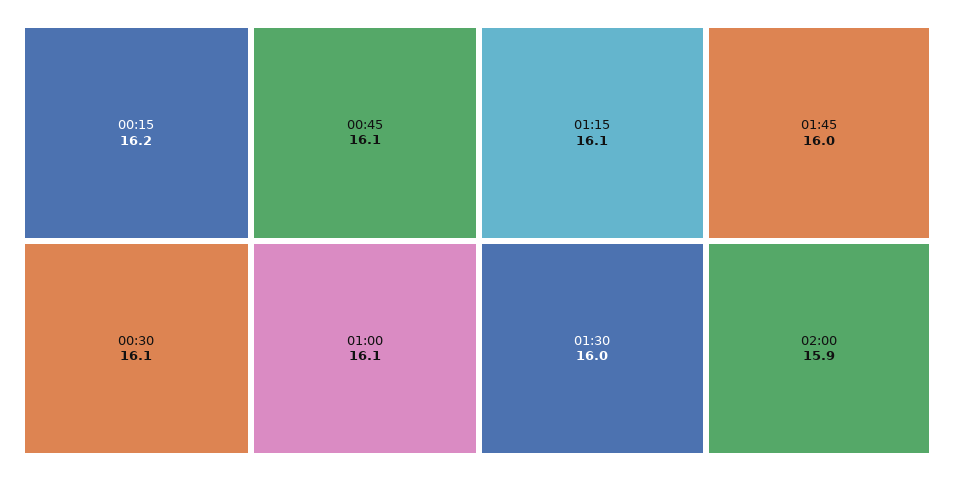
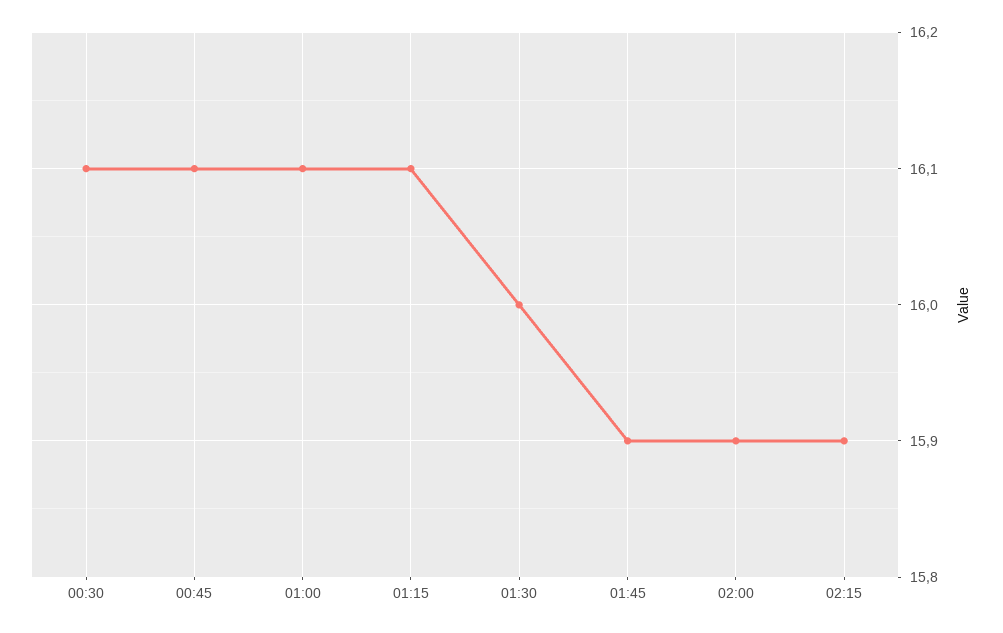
00:15: 16.2 -> none
01:45: 16 -> 15.9
02:15: none -> 15.9

